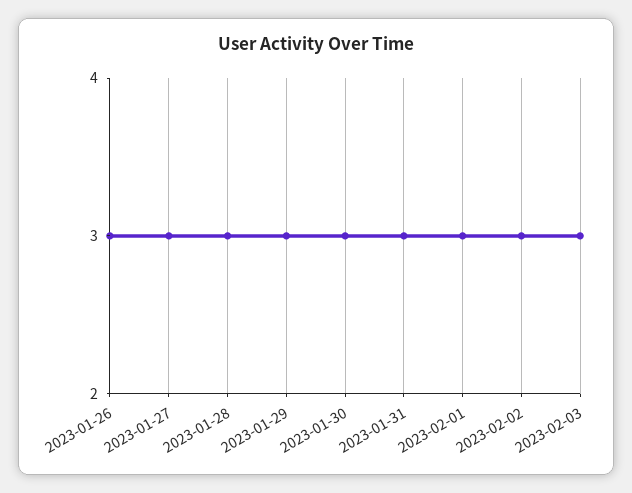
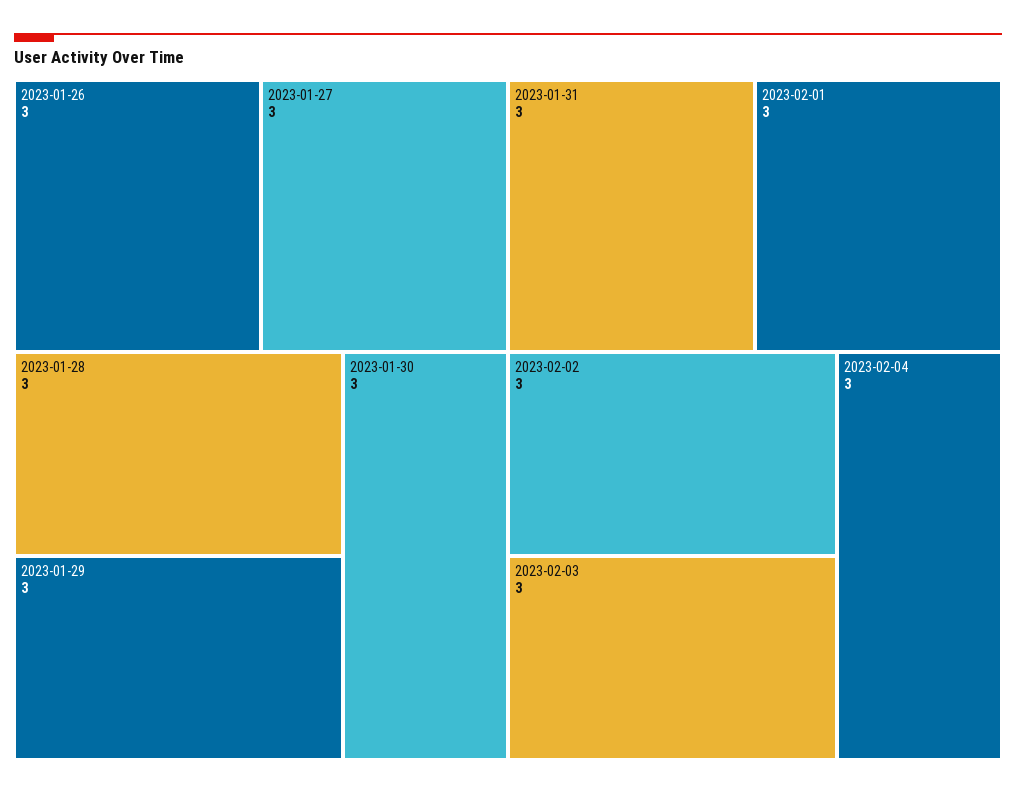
2023-02-04: none -> 3

